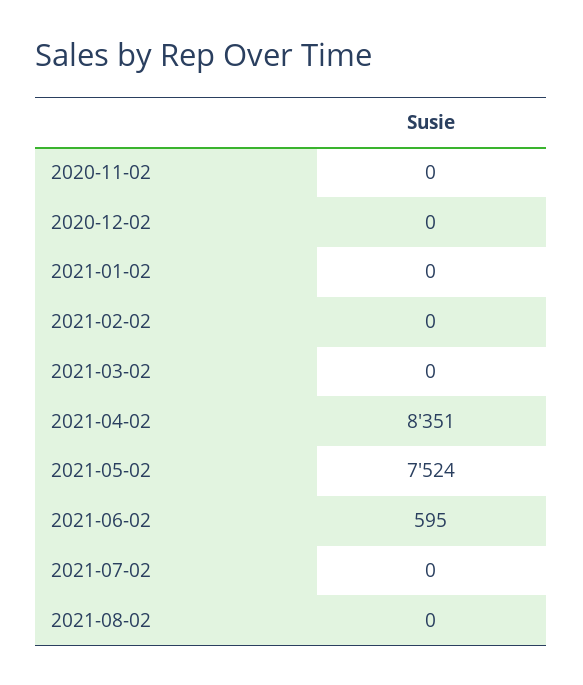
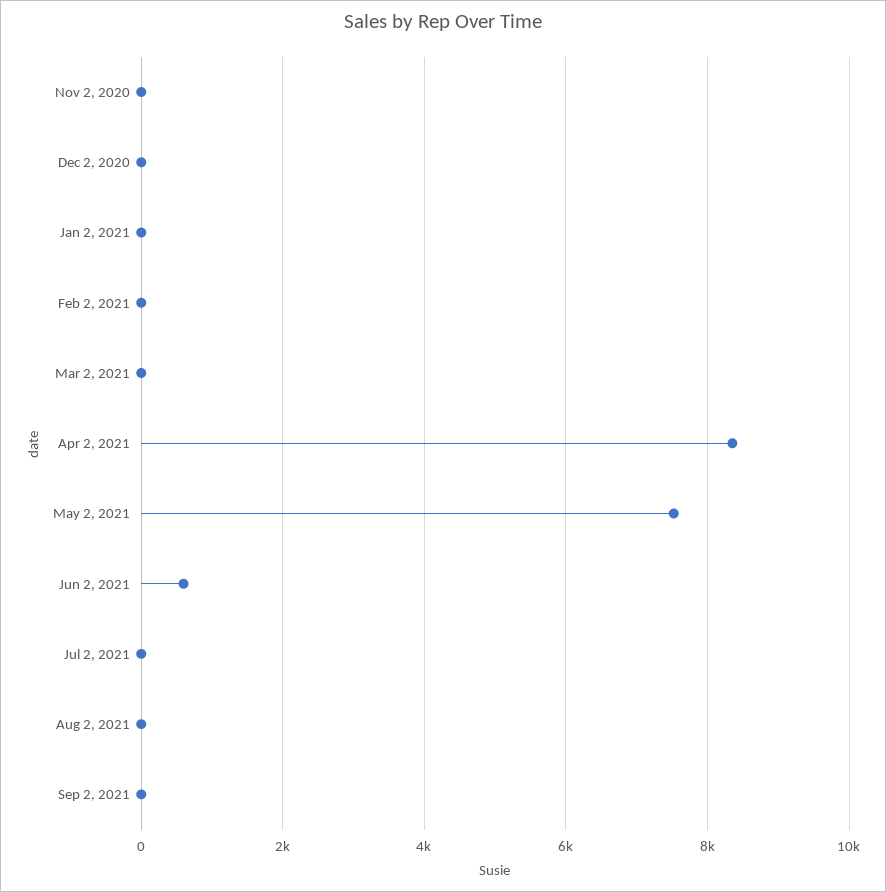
Sep 2, 2021: none -> 0

